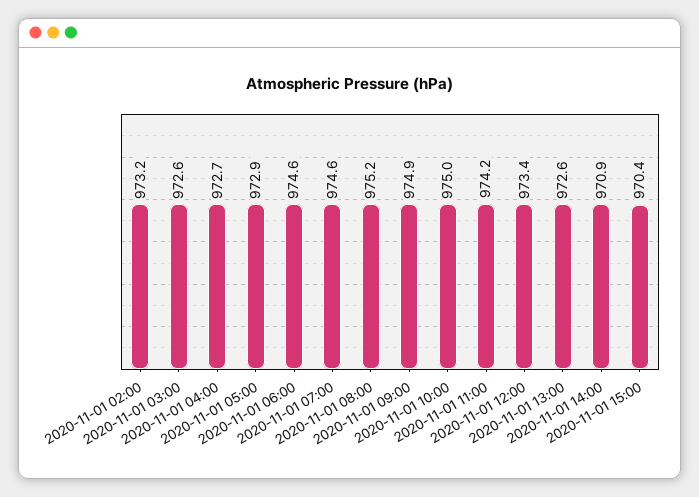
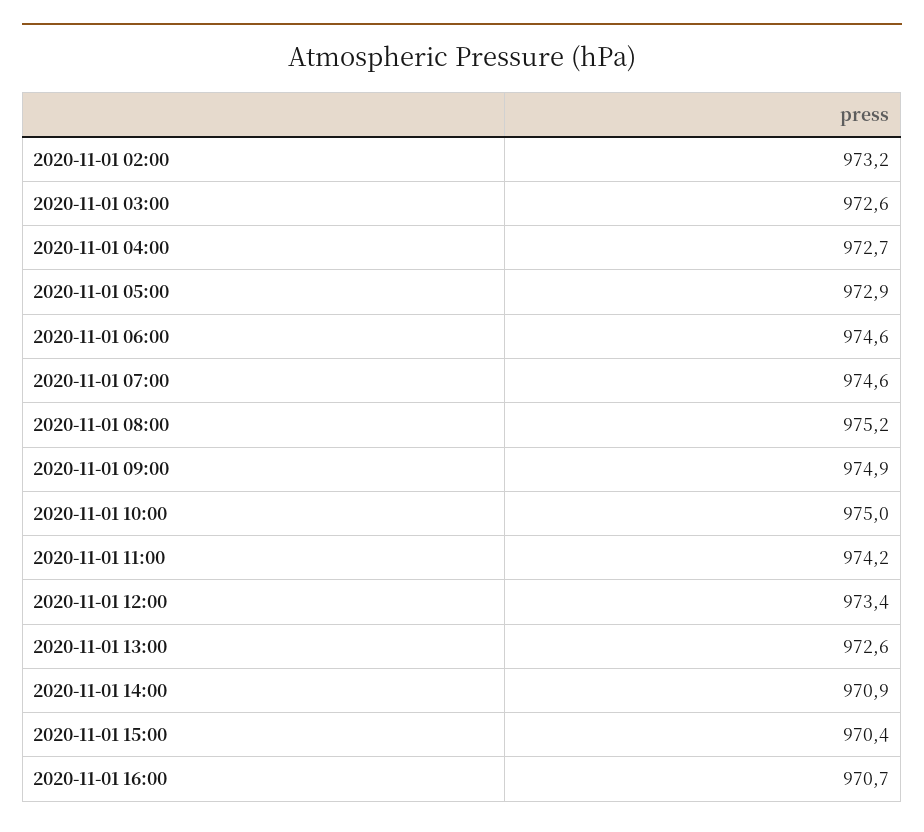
2020-11-01 16:00: none -> 970.7

